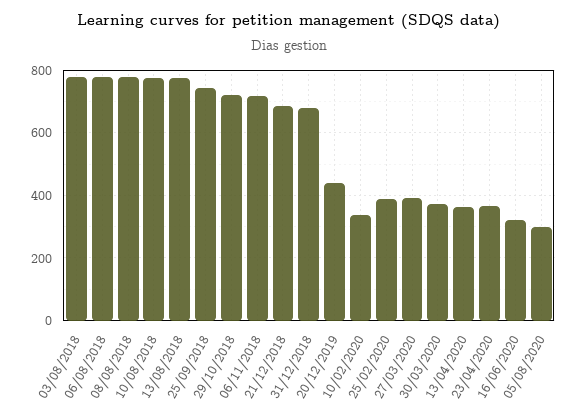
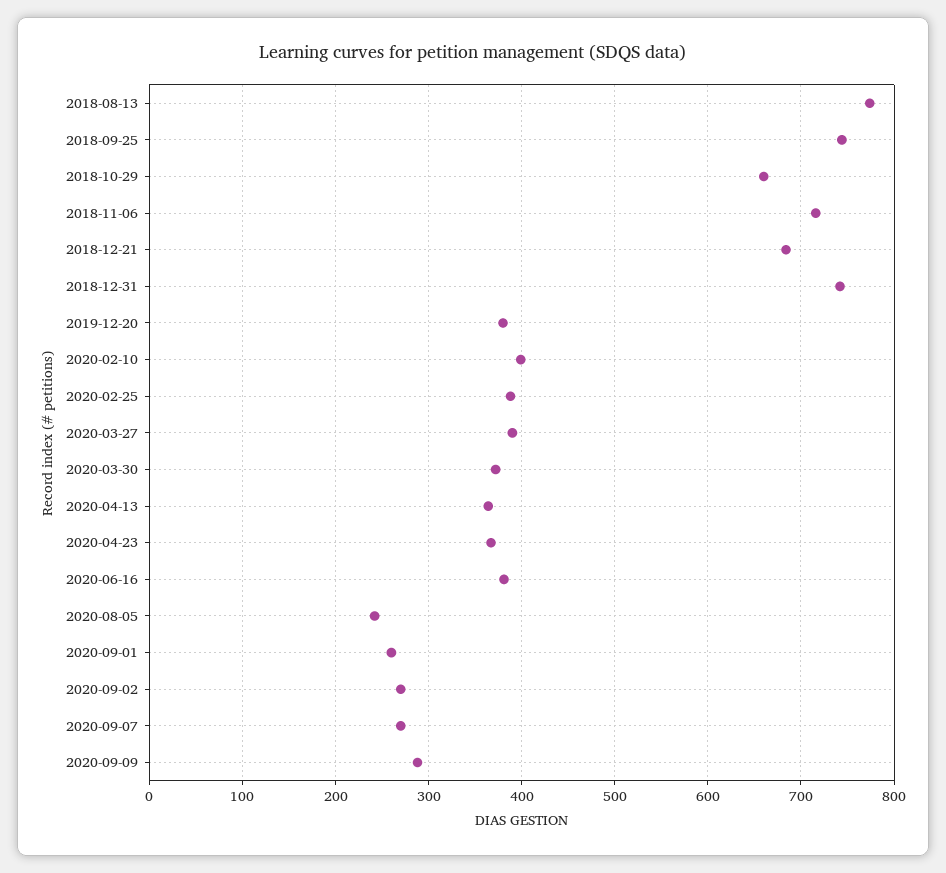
03/08/2018: 780 -> none
06/08/2018: 780 -> none
08/08/2018: 780 -> none
10/08/2018: 780 -> none
29/10/2018: 720 -> 660
31/12/2018: 680 -> 740
20/12/2019: 440 -> 380
10/02/2020: 340 -> 400
16/06/2020: 320 -> 380
05/08/2020: 300 -> 240
2020-09-01: none -> 260
2020-09-02: none -> 270
2020-09-07: none -> 270
2020-09-09: none -> 290

